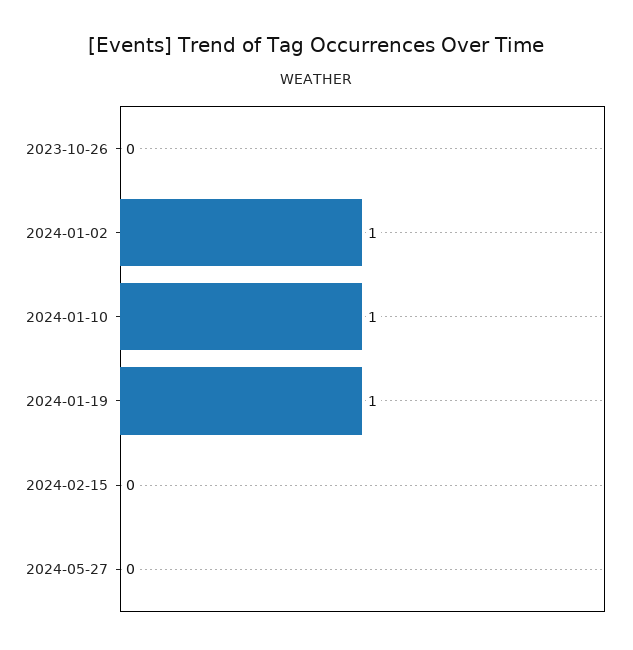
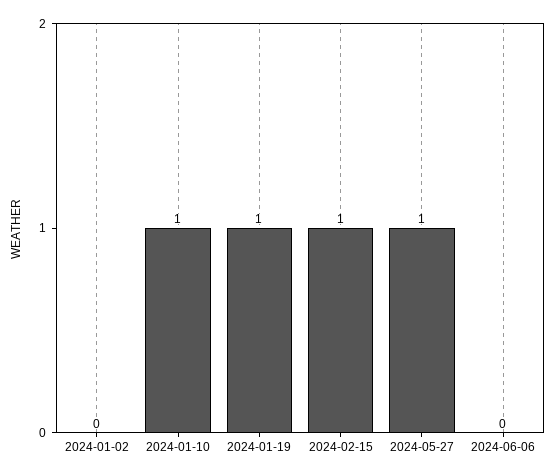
2023-10-26: 0 -> none
2024-01-02: 1 -> 0
2024-02-15: 0 -> 1
2024-05-27: 0 -> 1
2024-06-06: none -> 0

